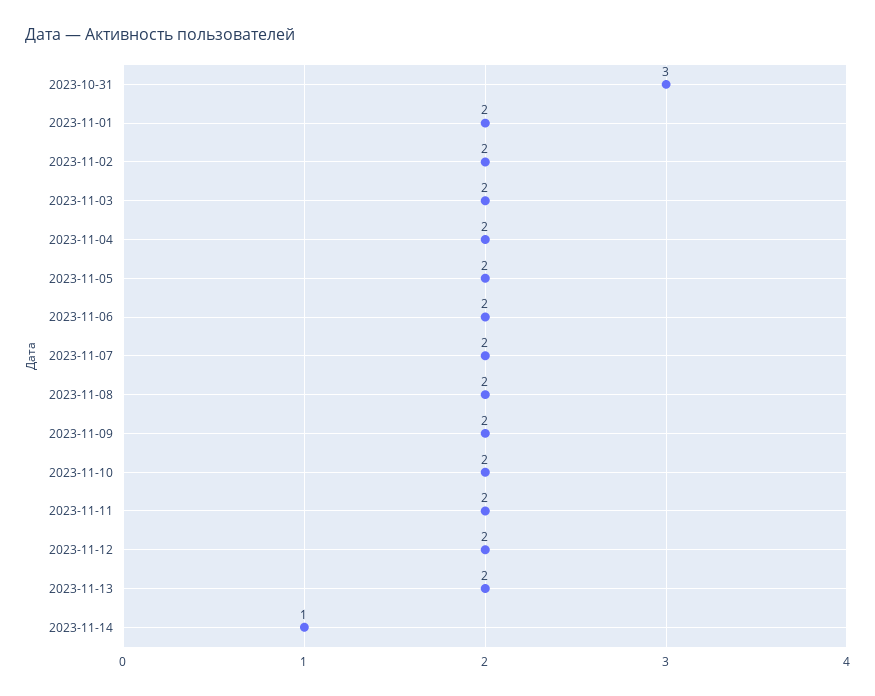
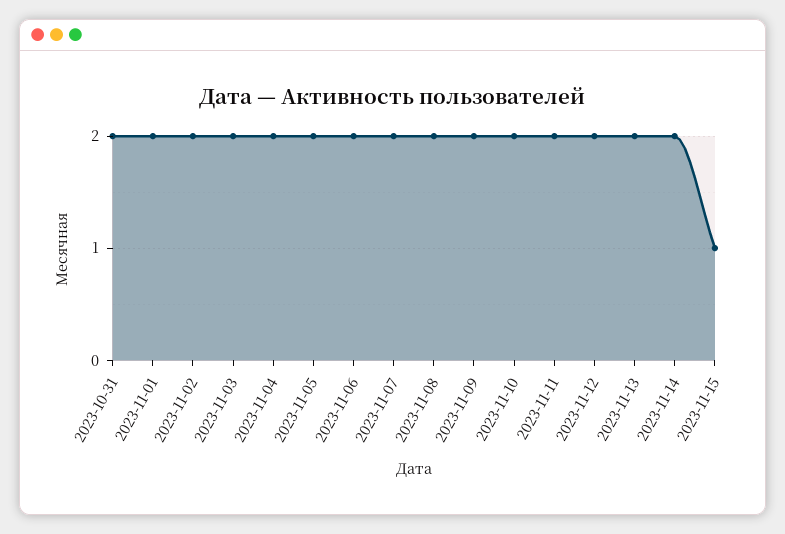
2023-10-31: 3 -> 2
2023-11-14: 1 -> 2
2023-11-15: none -> 1

